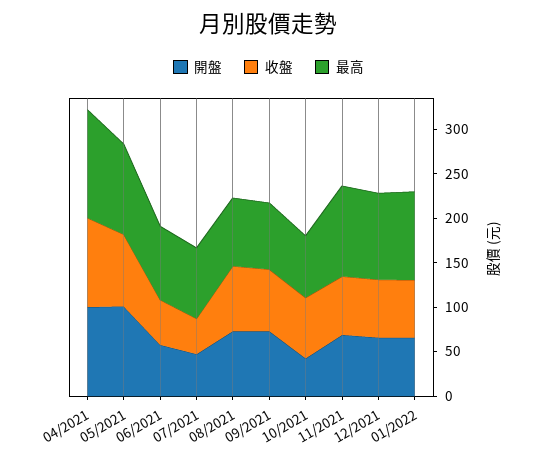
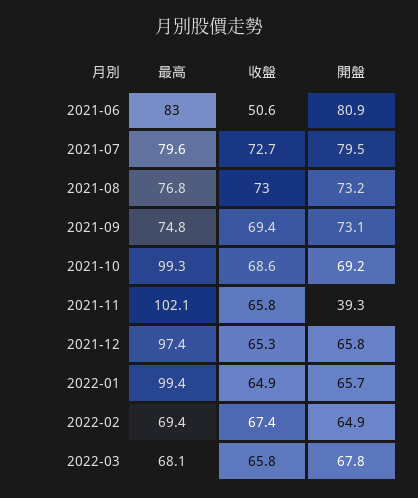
開盤, 04/2021: 100 -> none
收盤, 04/2021: 100 -> none
最高, 04/2021: 120 -> none
開盤, 05/2021: 100 -> none
收盤, 05/2021: 80 -> none
最高, 05/2021: 100 -> none
開盤, 06/2021: 60 -> 80.9
開盤, 07/2021: 50 -> 79.5
收盤, 07/2021: 40 -> 72.7
開盤, 10/2021: 40 -> 69.2
最高, 10/2021: 70 -> 99.3
開盤, 11/2021: 70 -> 39.3
最高, 2022-02: none -> 69.4
收盤, 2022-02: none -> 67.4
開盤, 2022-02: none -> 64.9
最高, 2022-03: none -> 68.1
收盤, 2022-03: none -> 65.8
開盤, 2022-03: none -> 67.8

